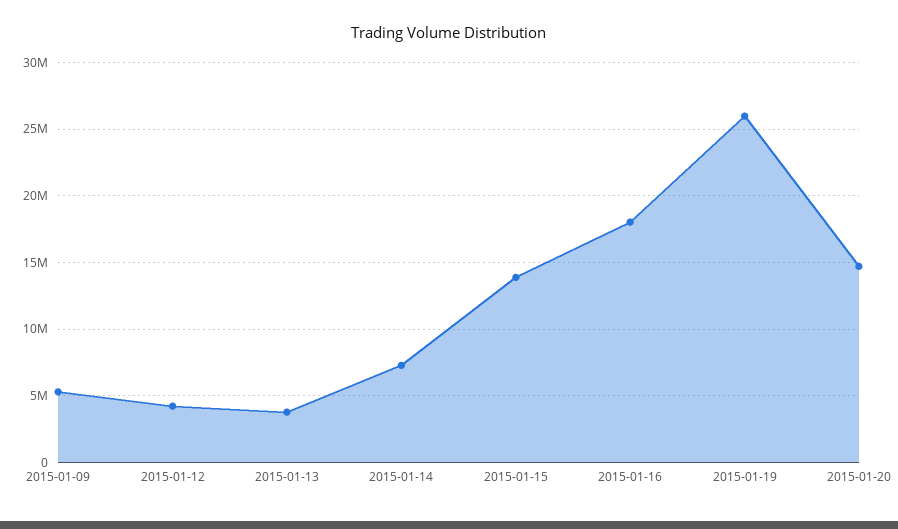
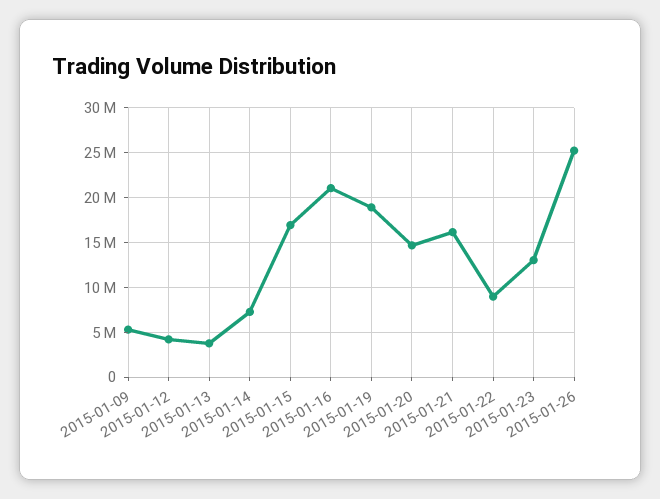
2015-01-15: 14000000 -> 17000000
2015-01-16: 18000000 -> 21000000
2015-01-19: 26000000 -> 19000000
2015-01-21: none -> 16000000
2015-01-22: none -> 9000000
2015-01-23: none -> 13000000
2015-01-26: none -> 25000000

